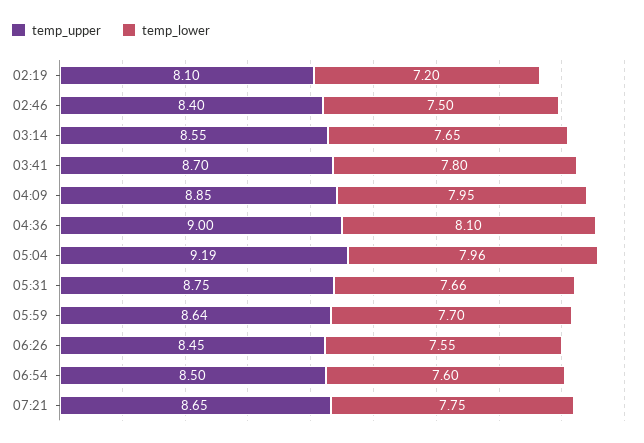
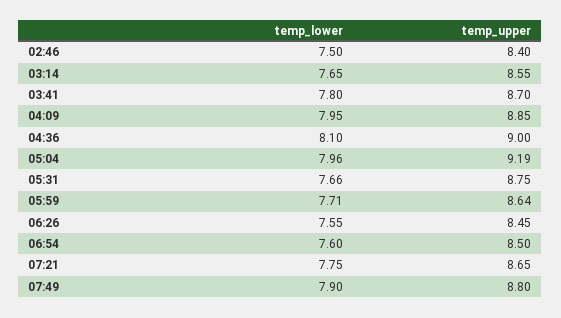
temp_upper, 02:19: 8.1 -> none
temp_lower, 02:19: 7.2 -> none
temp_lower, 05:59: 7.7 -> 7.71
temp_lower, 07:49: none -> 7.9
temp_upper, 07:49: none -> 8.8

